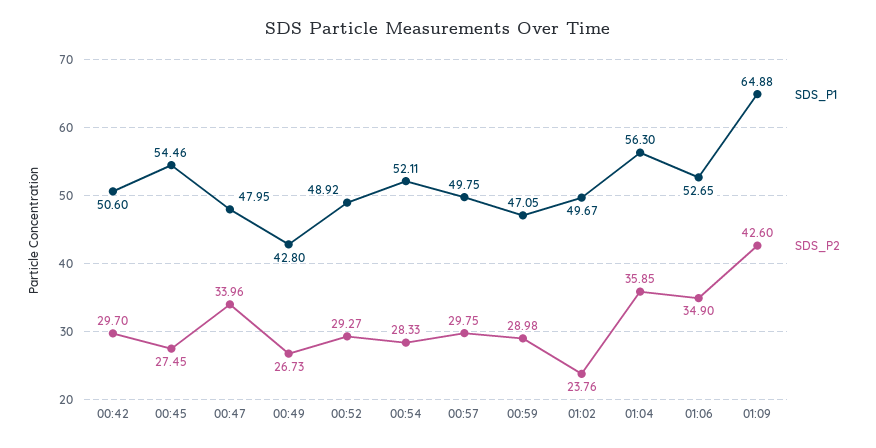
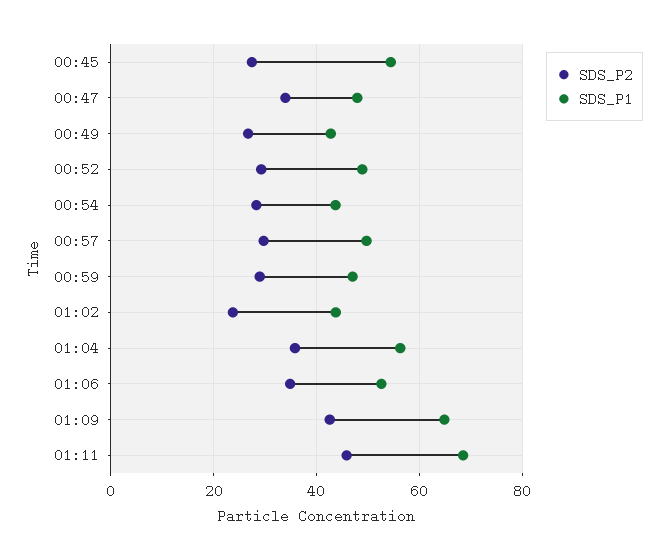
SDS_P1, 00:42: 50.6 -> none
SDS_P2, 00:42: 29.7 -> none
SDS_P1, 00:54: 52.11 -> 44
SDS_P1, 01:02: 49.67 -> 44
SDS_P2, 01:11: none -> 46
SDS_P1, 01:11: none -> 68

